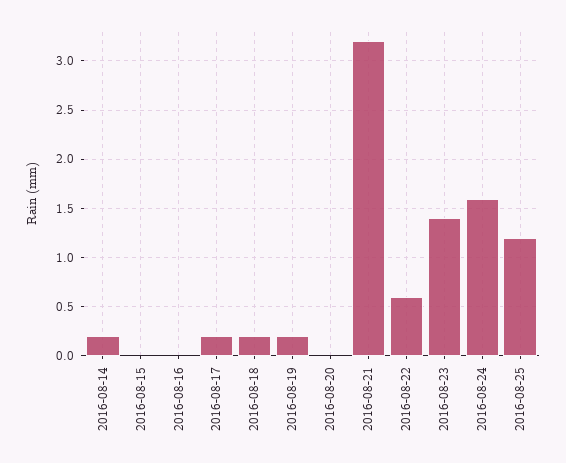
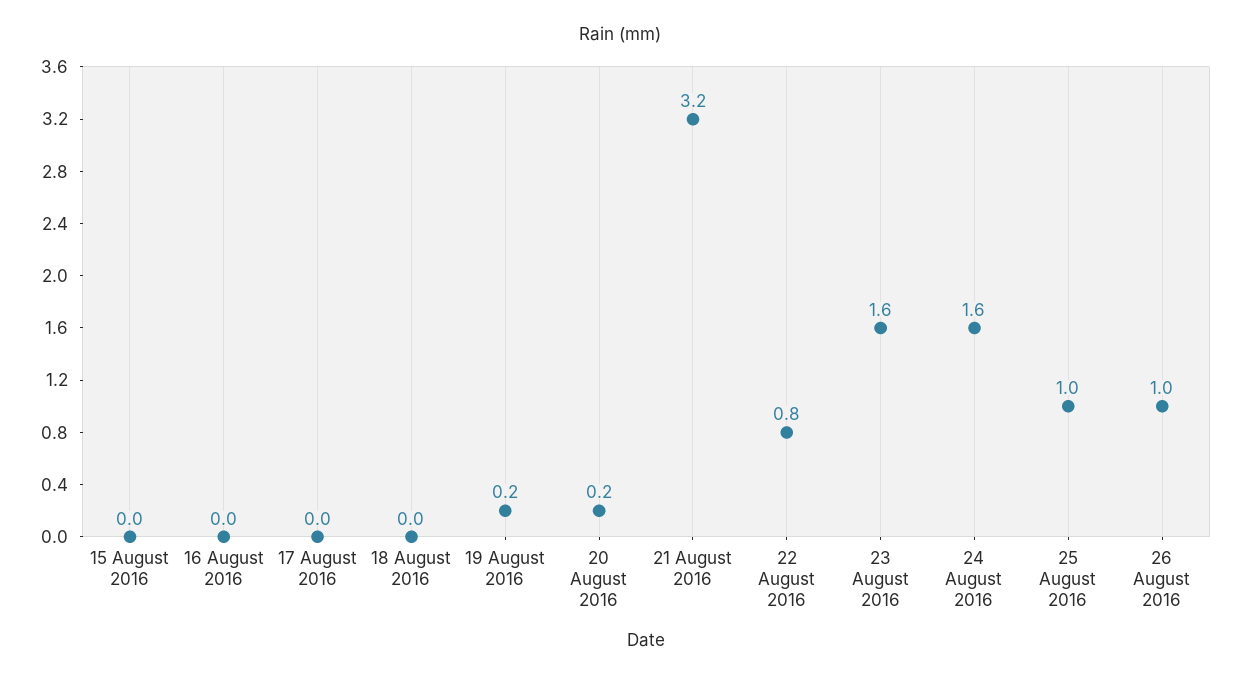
2016-08-14: 0.2 -> none
2016-08-17: 0.2 -> 0
2016-08-18: 0.2 -> 0
2016-08-20: 0 -> 0.2
2016-08-22: 0.6 -> 0.8
2016-08-23: 1.4 -> 1.6
2016-08-25: 1.2 -> 1
26 August 2016: none -> 1

